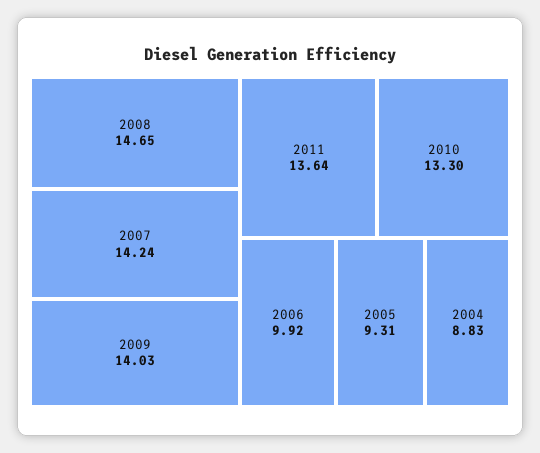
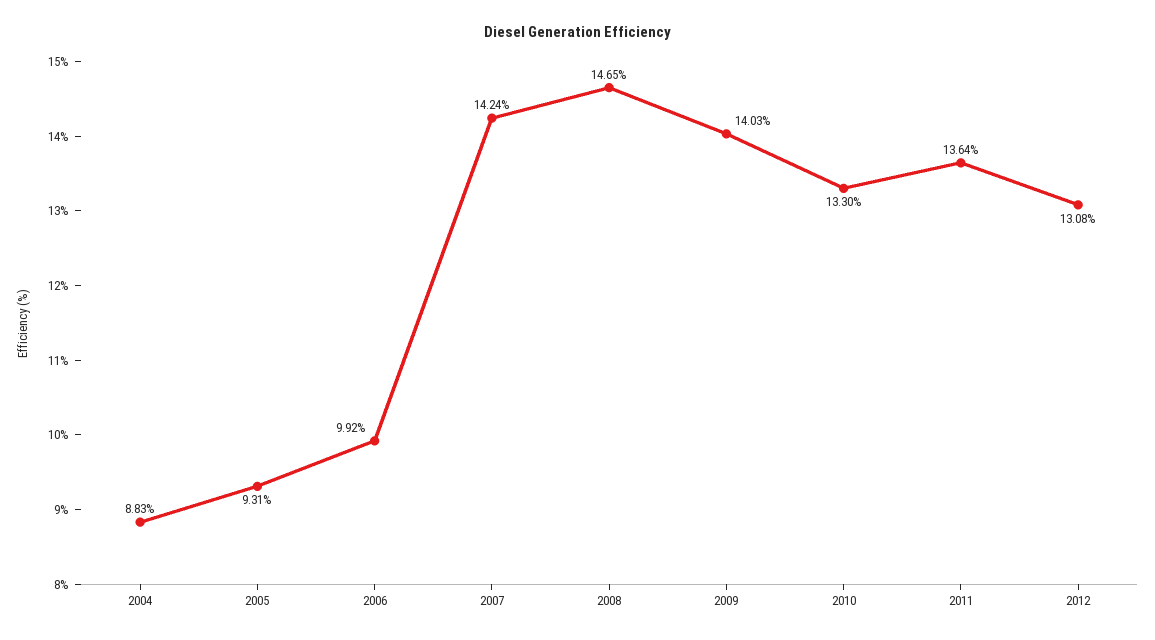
2012: none -> 13.08

